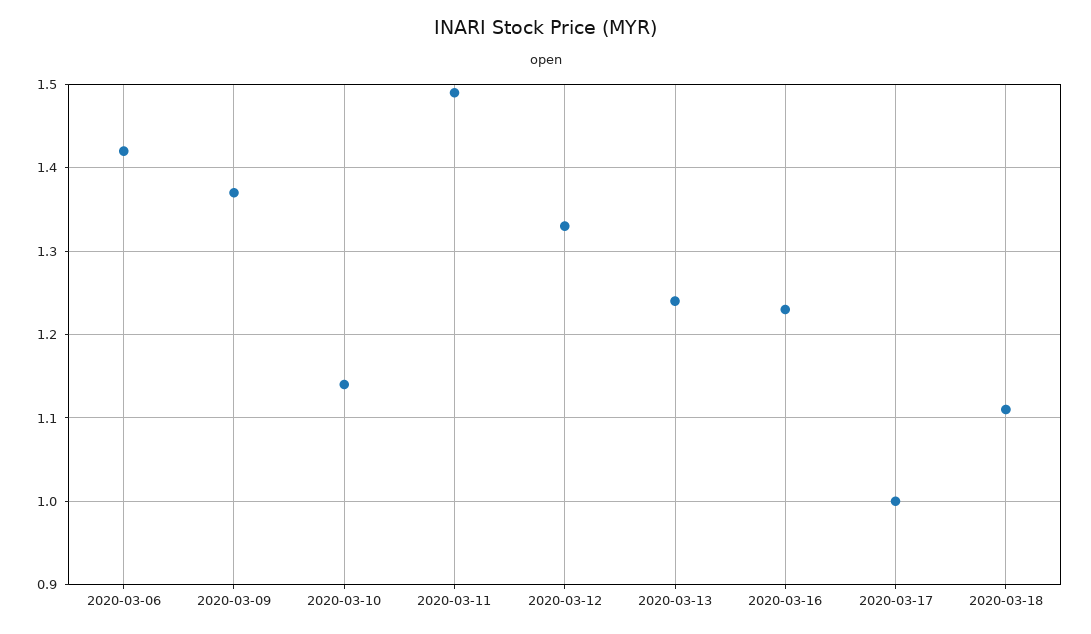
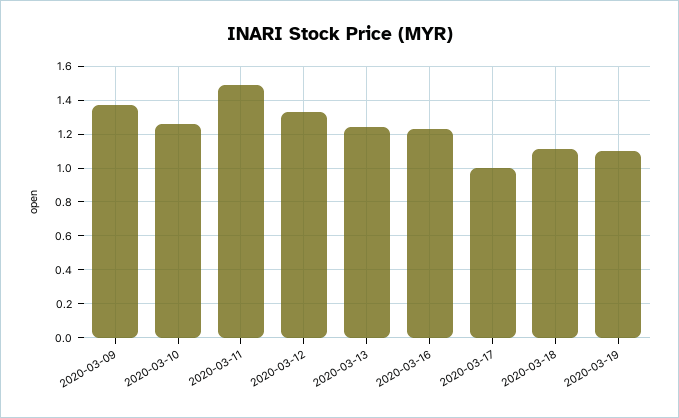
2020-03-06: 1.42 -> none
2020-03-10: 1.14 -> 1.25
2020-03-19: none -> 1.1

